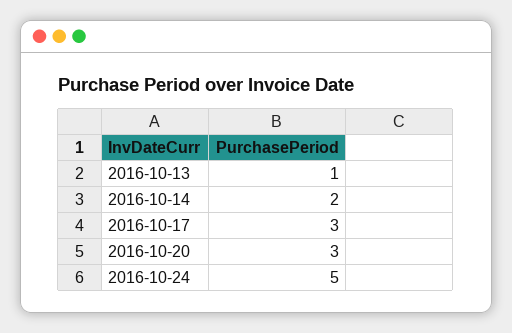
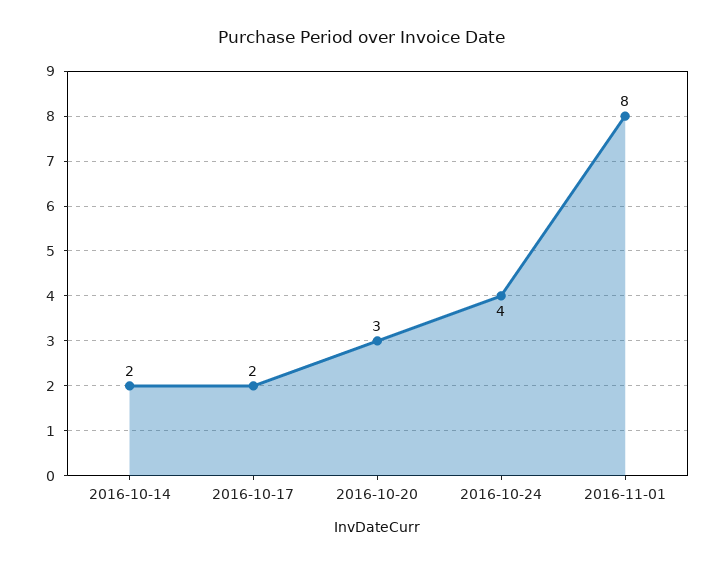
2016-10-13: 1 -> none
2016-10-17: 3 -> 2
2016-10-24: 5 -> 4
2016-11-01: none -> 8

